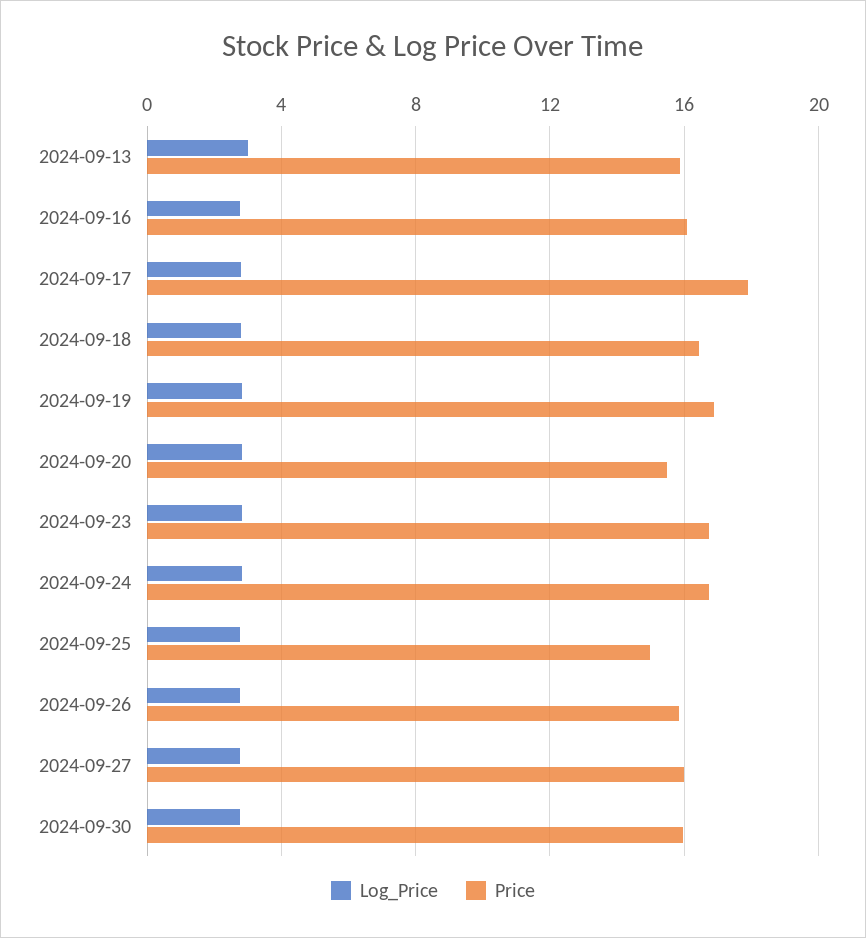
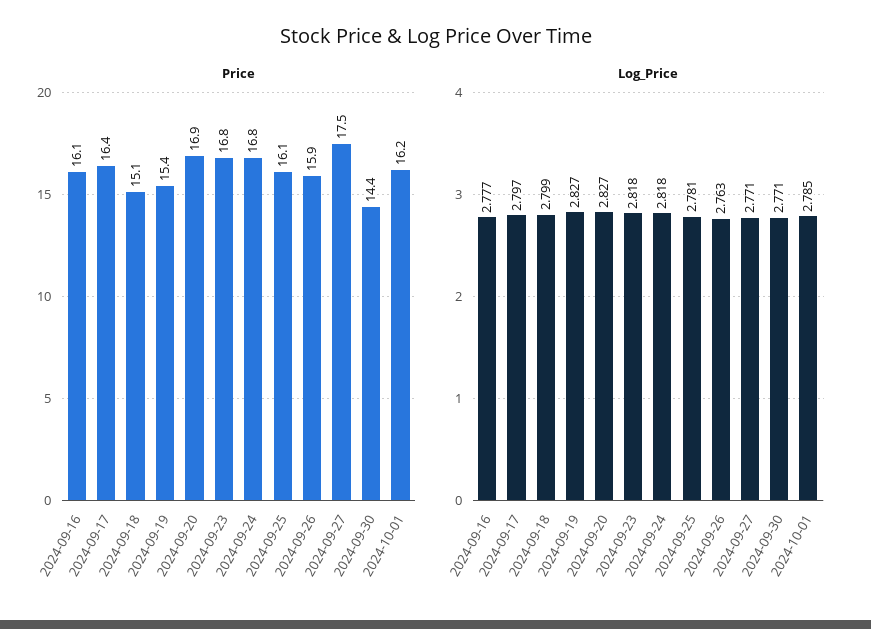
Log_Price, 2024-09-13: 3 -> none
Price, 2024-09-13: 16 -> none
Price, 2024-09-17: 18 -> 16.4
Price, 2024-09-18: 16.5 -> 15.1
Price, 2024-09-19: 17 -> 15.4
Price, 2024-09-20: 15.5 -> 16.9
Price, 2024-09-25: 15 -> 16.1
Price, 2024-09-27: 16 -> 17.5
Price, 2024-09-30: 16 -> 14.4
Price, 2024-10-01: none -> 16.2
Log_Price, 2024-10-01: none -> 2.785

